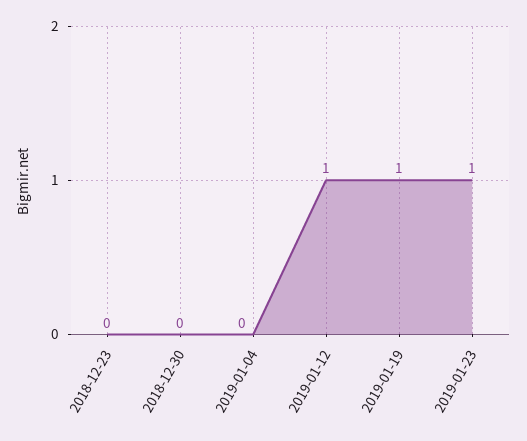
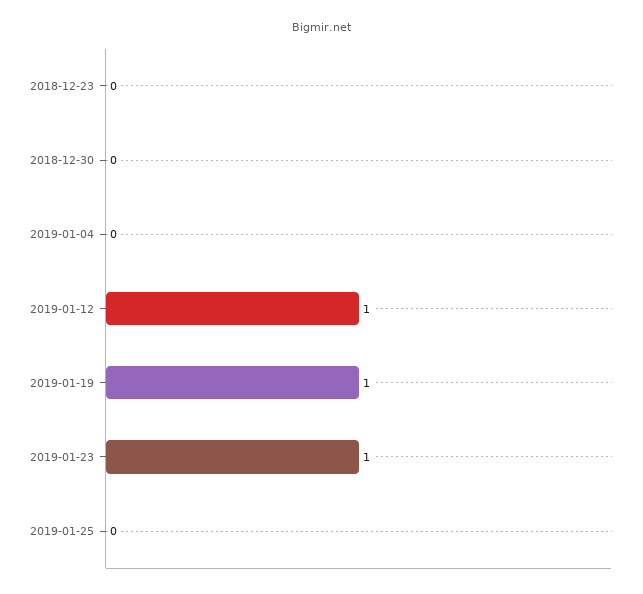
2019-01-25: none -> 0

